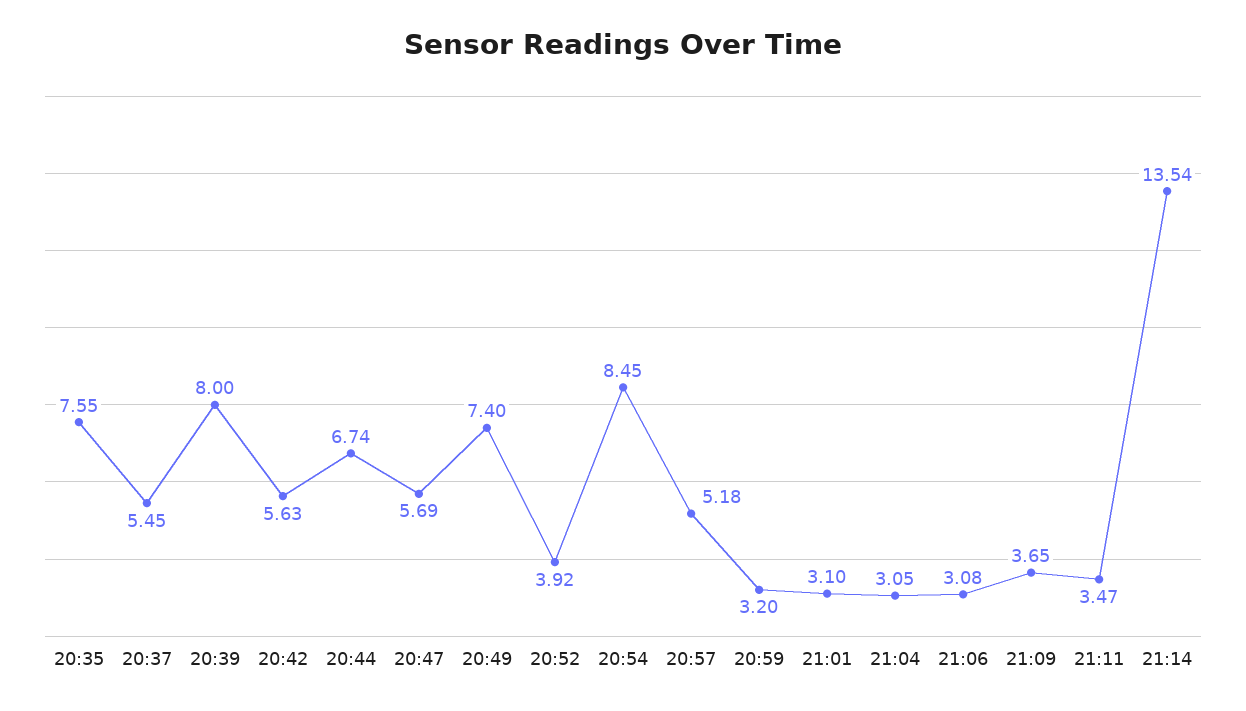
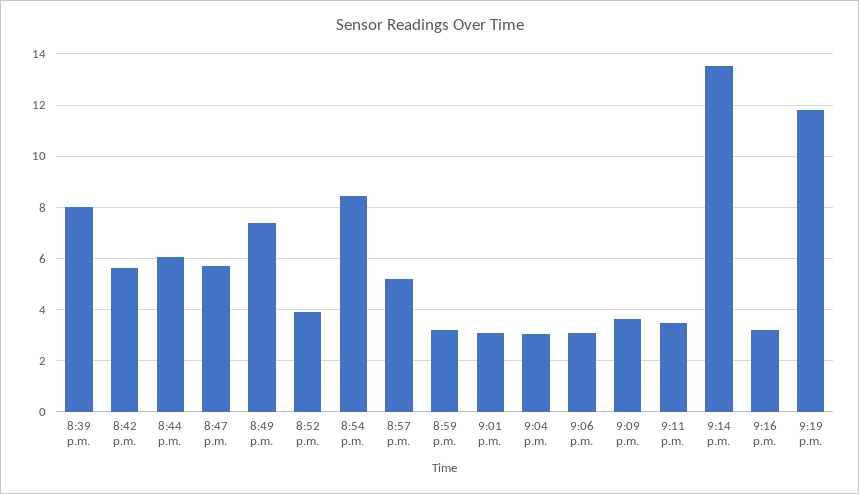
20:35: 7.55 -> none
20:37: 5.45 -> none
20:44: 6.74 -> 6
9:16 p.m.: none -> 3.25
9:19 p.m.: none -> 11.75

